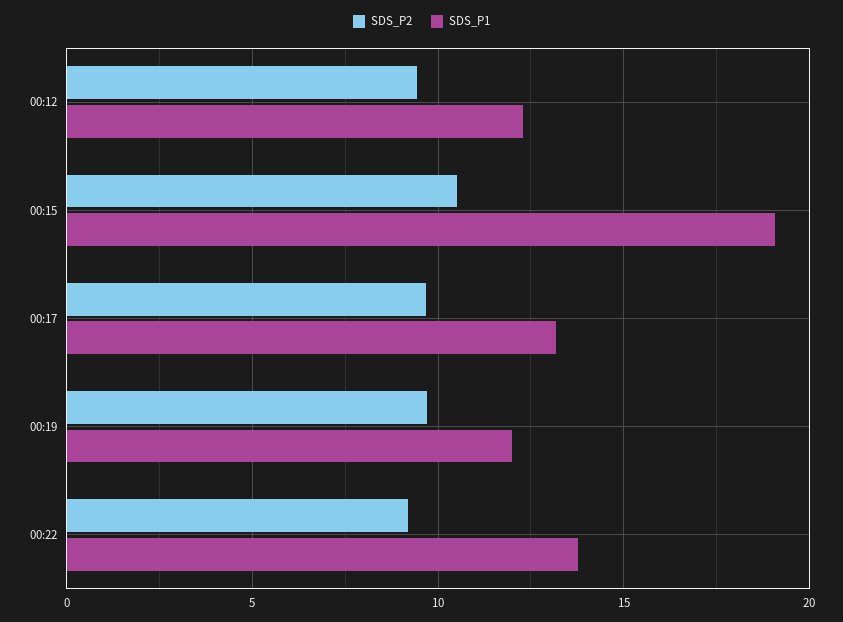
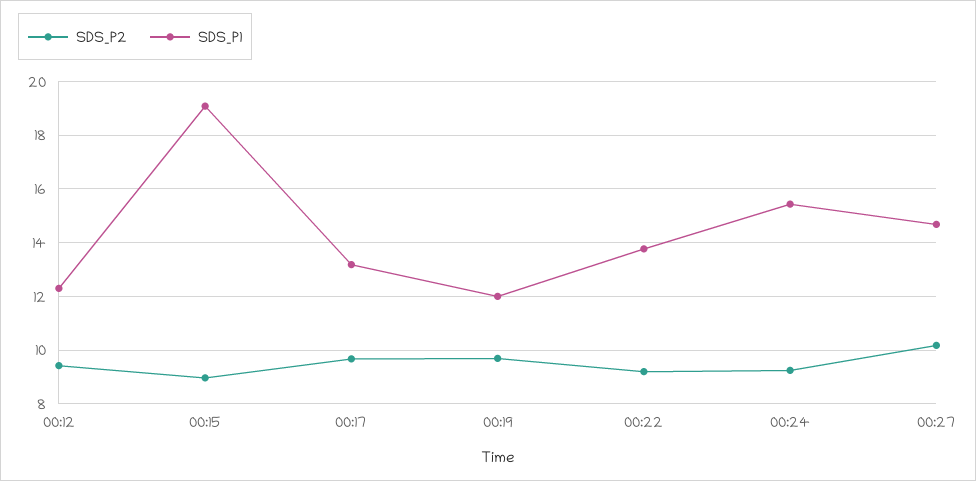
SDS_P2, 00:15: 10.5 -> 9
SDS_P2, 00:24: none -> 9.25
SDS_P1, 00:24: none -> 15.5
SDS_P2, 00:27: none -> 10.25
SDS_P1, 00:27: none -> 14.75

